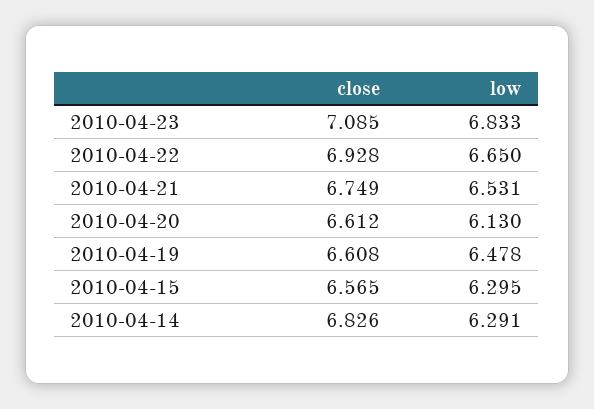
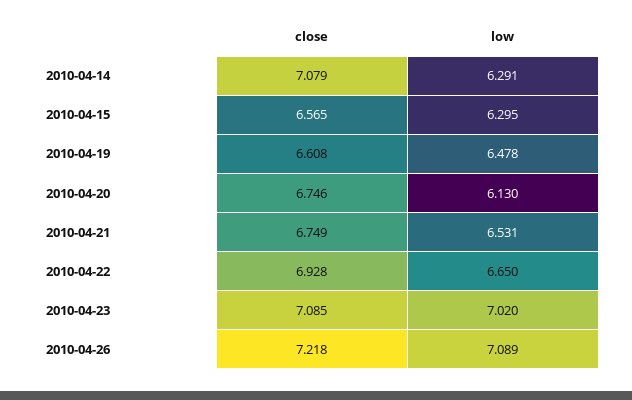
low, 2010-04-23: 6.833 -> 7.02
close, 2010-04-20: 6.612 -> 6.746
close, 2010-04-14: 6.826 -> 7.079
close, 2010-04-26: none -> 7.218
low, 2010-04-26: none -> 7.089

